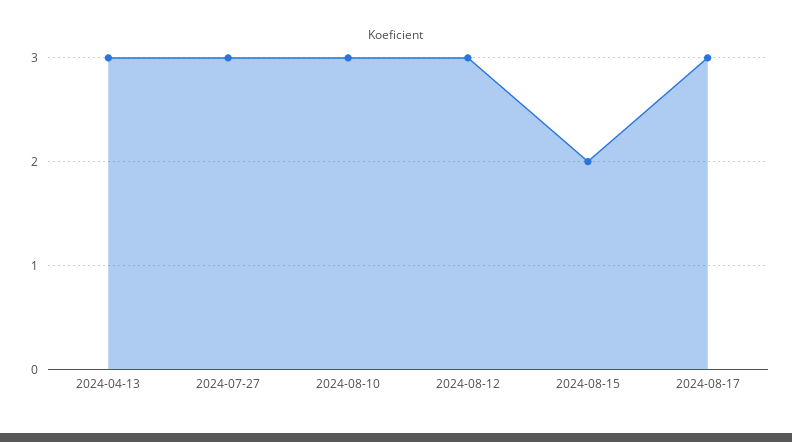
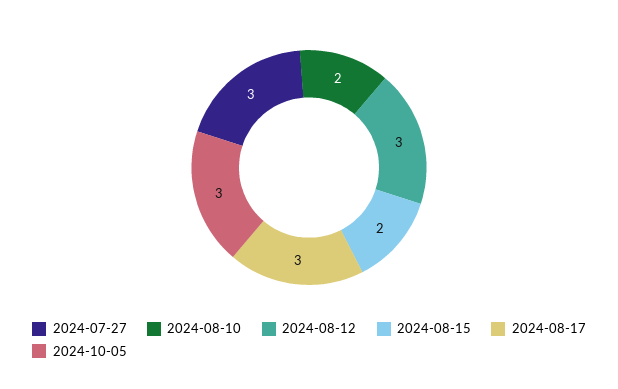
2024-04-13: 3 -> none
2024-08-10: 3 -> 2
2024-10-05: none -> 3

